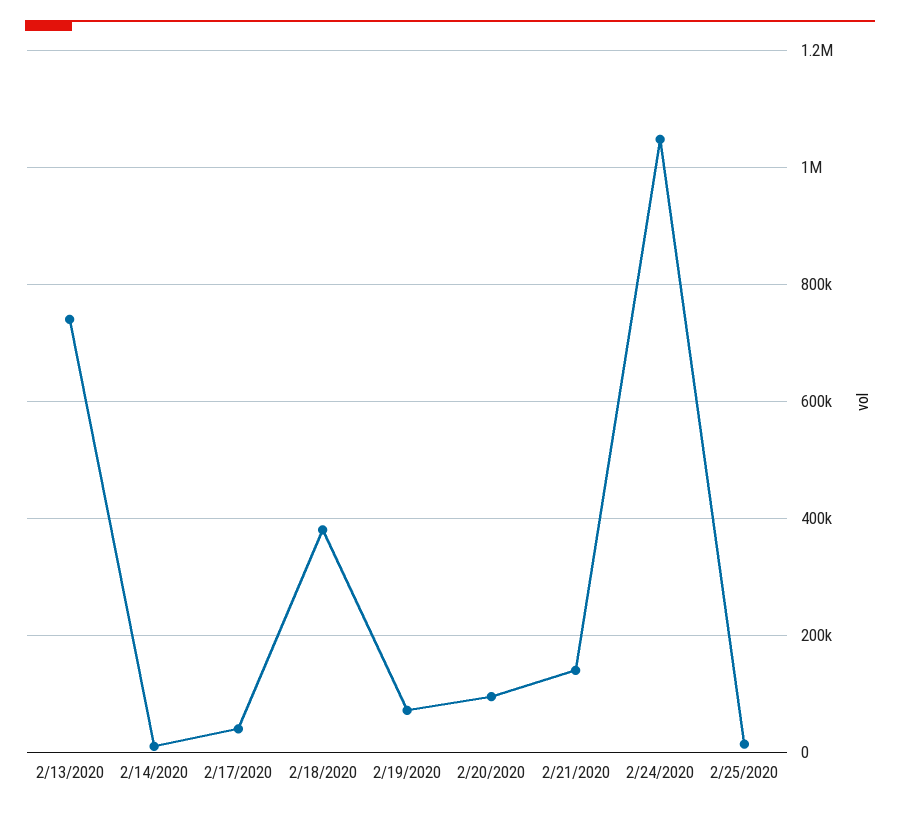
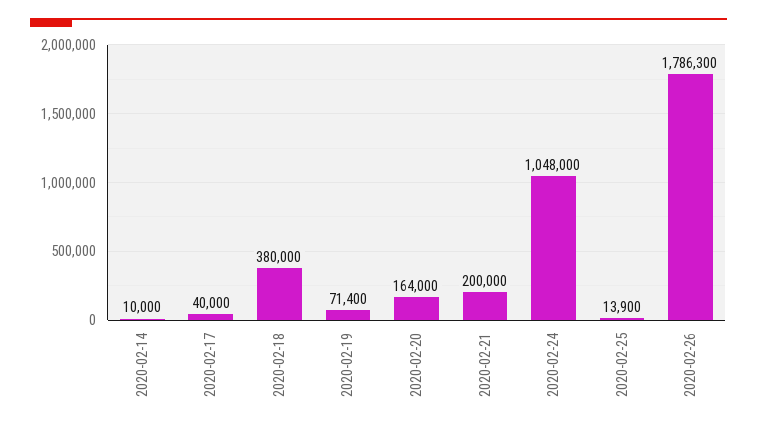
2/13/2020: 740000 -> none
2/20/2020: 100000 -> 164000
2/21/2020: 140000 -> 200000
2020-02-26: none -> 1786300

